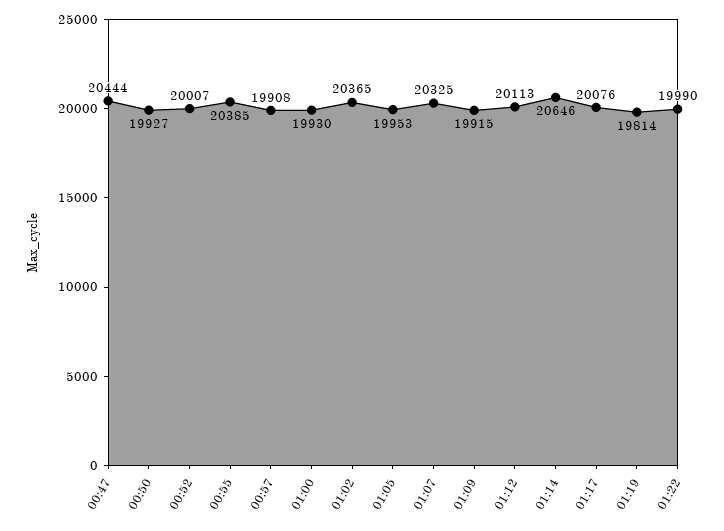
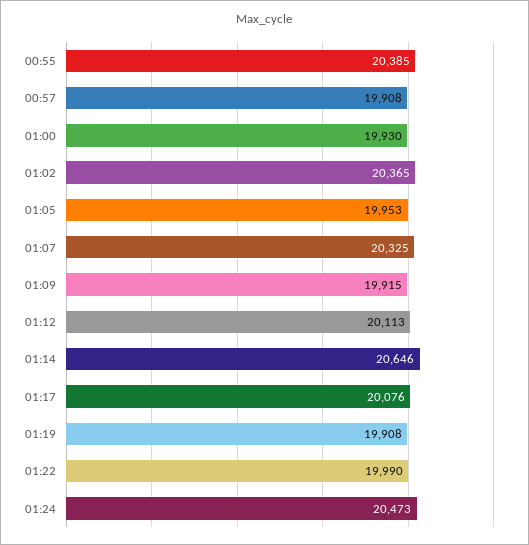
00:47: 20444 -> none
00:50: 19927 -> none
00:52: 20007 -> none
01:19: 19814 -> 19908
01:24: none -> 20473

